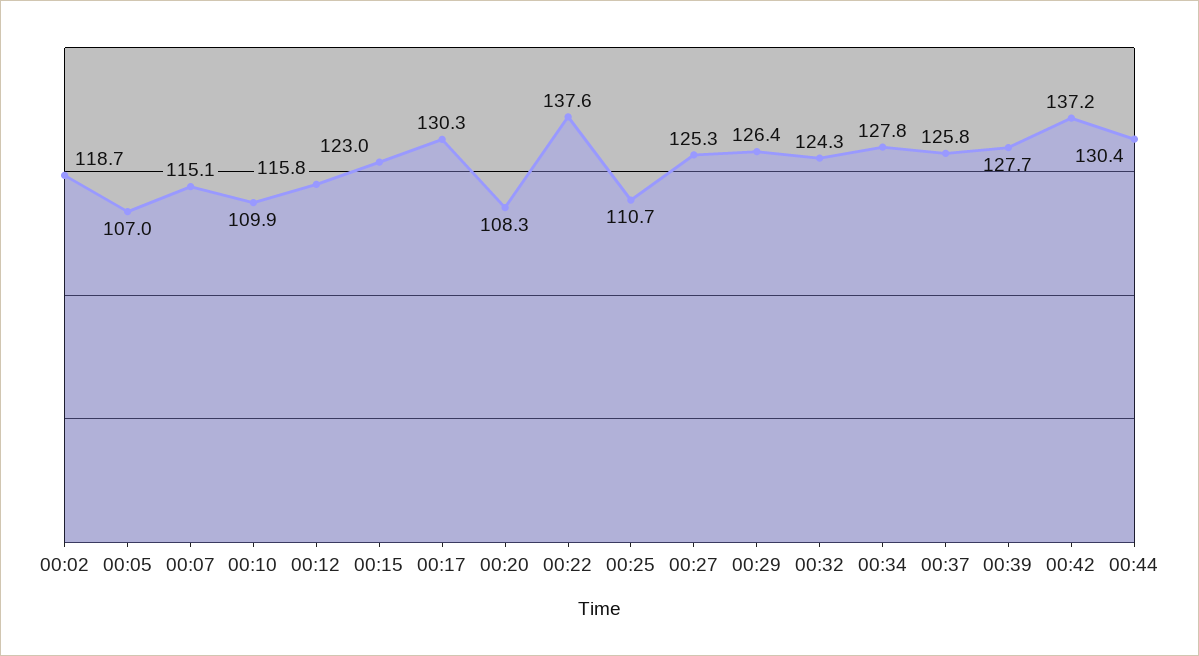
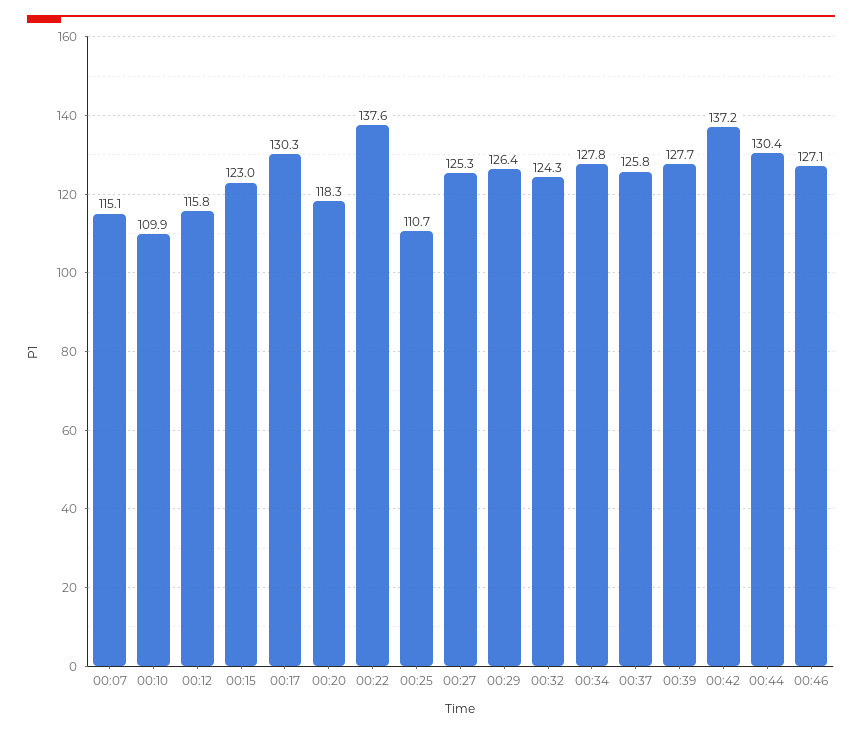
00:02: 118.7 -> none
00:05: 107 -> none
00:20: 108.3 -> 118.3
00:46: none -> 127.1

